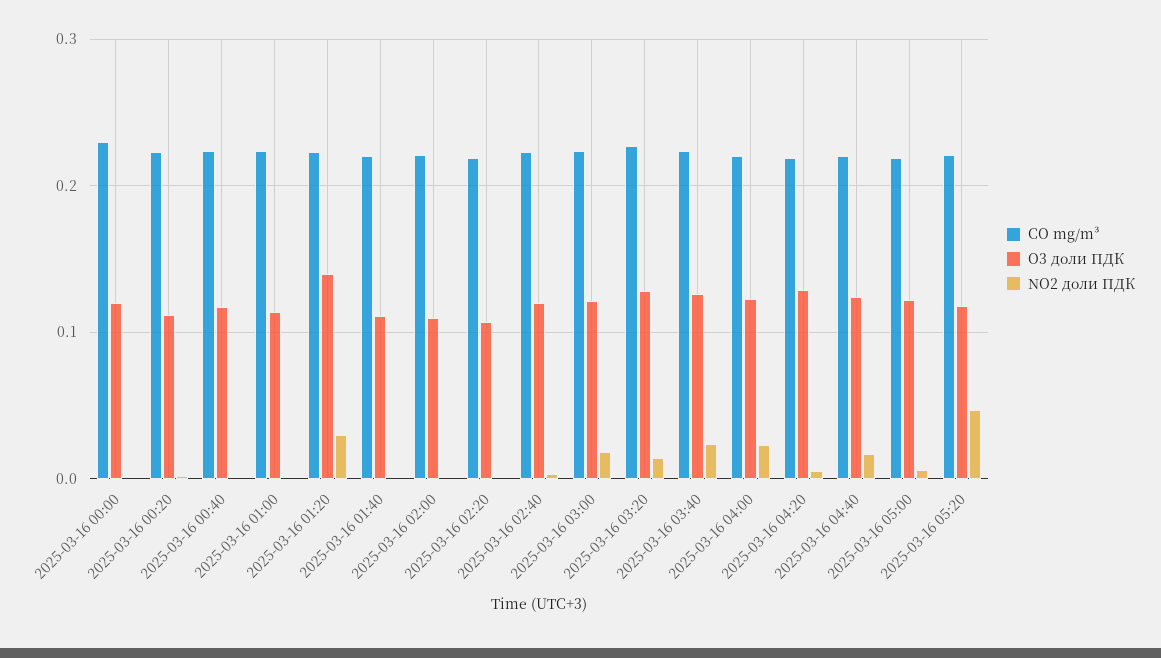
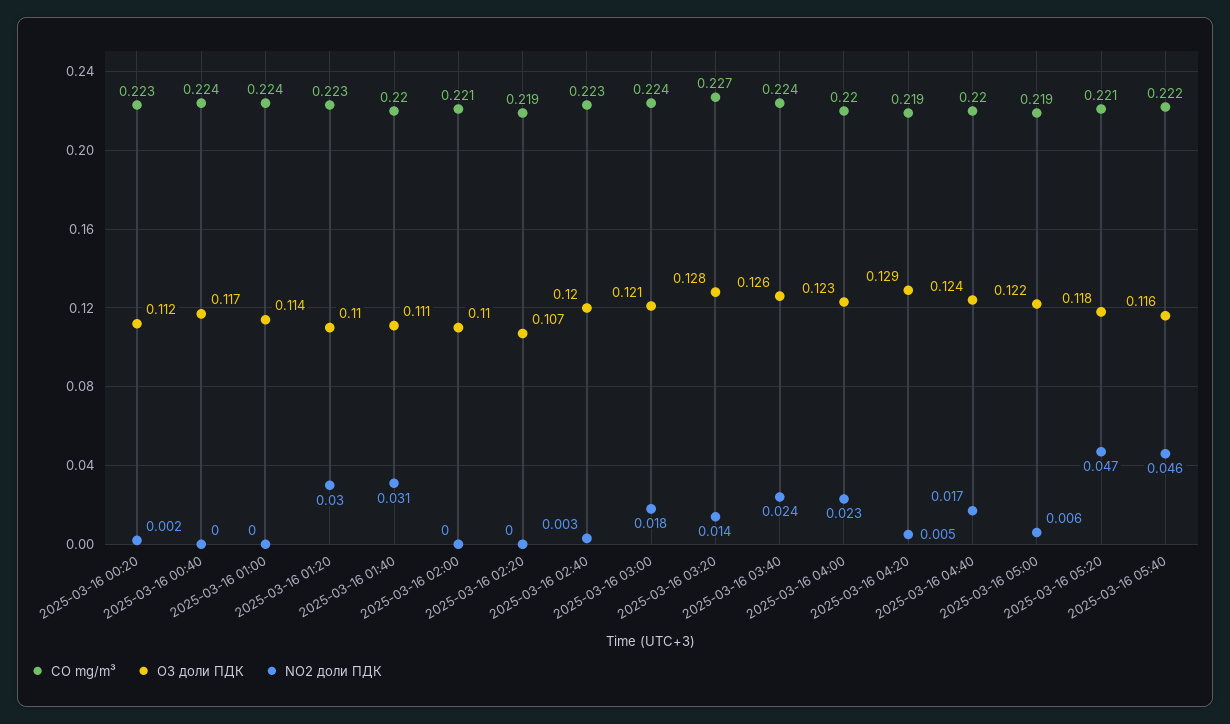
CO mg/m³, 2025-03-16 00:00: 0.23 -> none
O3 доли ПДК, 2025-03-16 00:00: 0.12 -> none
NO2 доли ПДК, 2025-03-16 00:00: 0 -> none
O3 доли ПДК, 2025-03-16 01:20: 0.14 -> 0.11
NO2 доли ПДК, 2025-03-16 01:40: 0 -> 0.031
CO mg/m³, 2025-03-16 05:40: none -> 0.222
O3 доли ПДК, 2025-03-16 05:40: none -> 0.116
NO2 доли ПДК, 2025-03-16 05:40: none -> 0.046

